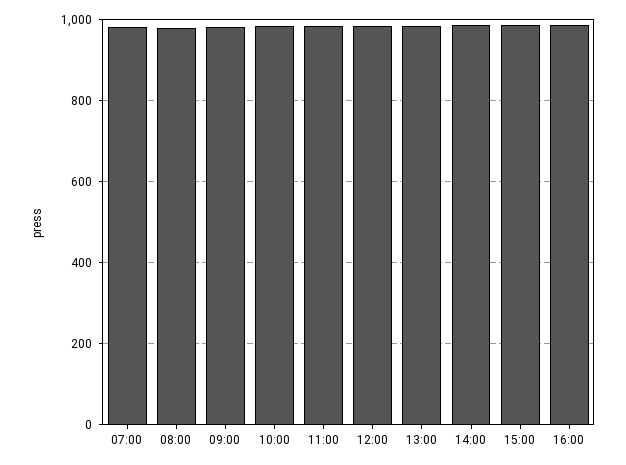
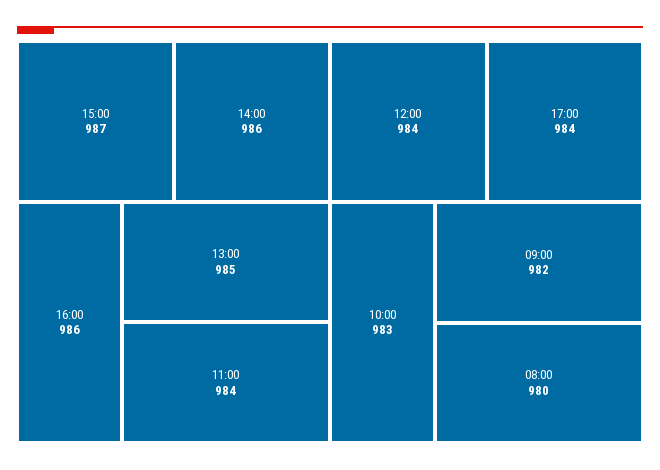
07:00: 980 -> none
17:00: none -> 984

